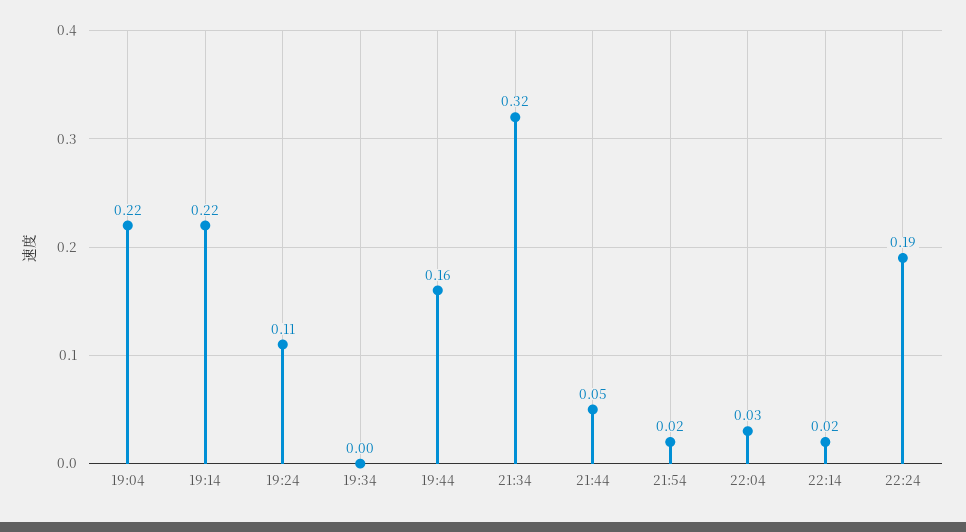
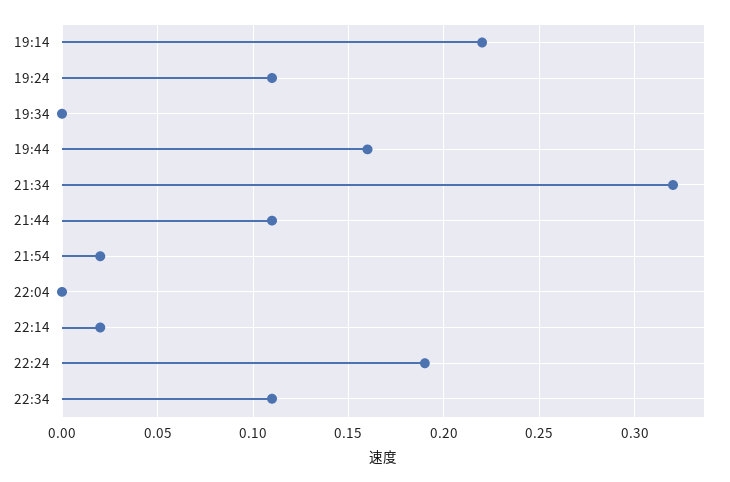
19:04: 0.22 -> none
21:44: 0.05 -> 0.11
22:04: 0.03 -> 0
22:34: none -> 0.11

